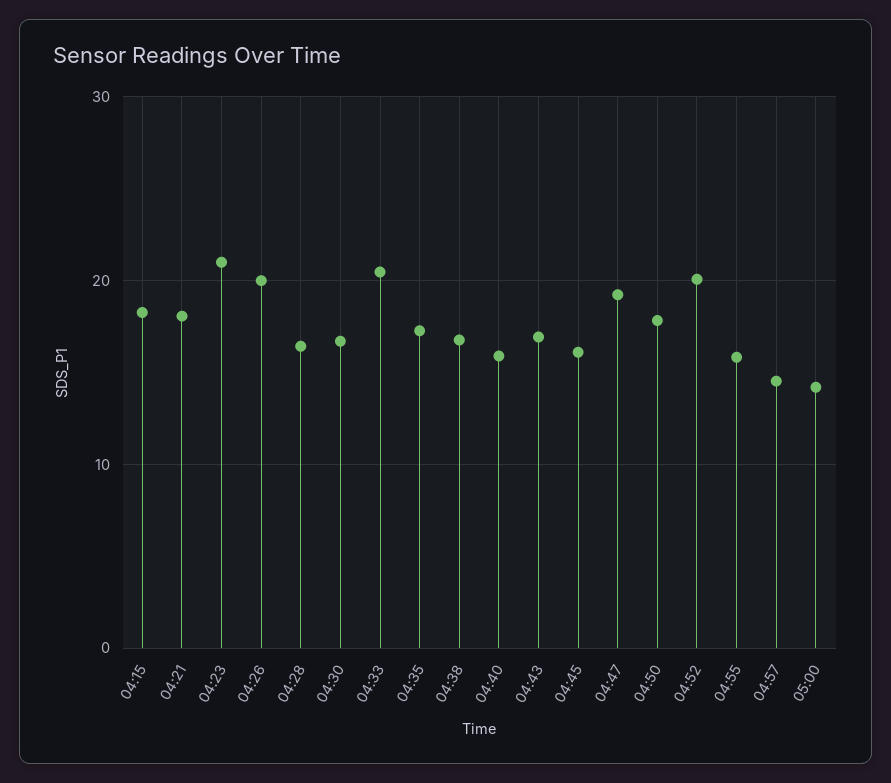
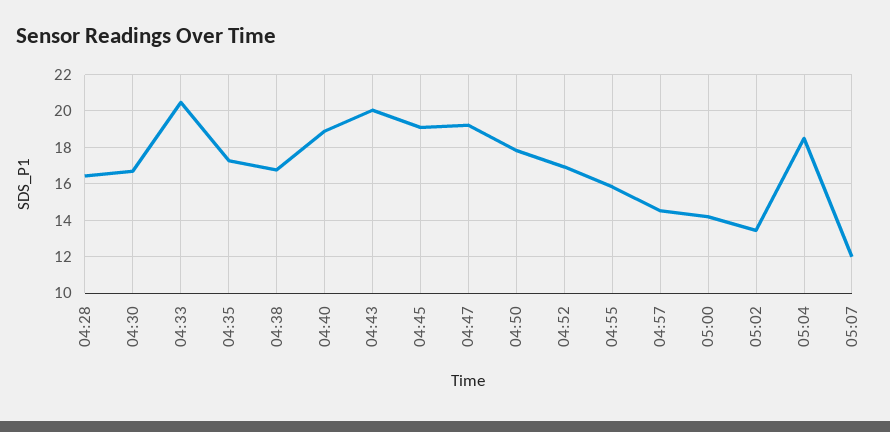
04:15: 18 -> none
04:21: 18 -> none
04:23: 21 -> none
04:26: 20 -> none
04:40: 16 -> 19
04:43: 17 -> 20
04:45: 16 -> 19
04:52: 20 -> 17
05:02: none -> 13.5
05:04: none -> 18.5
05:07: none -> 12

